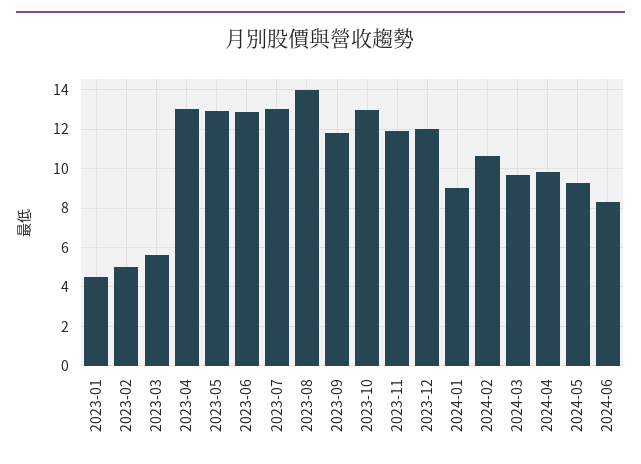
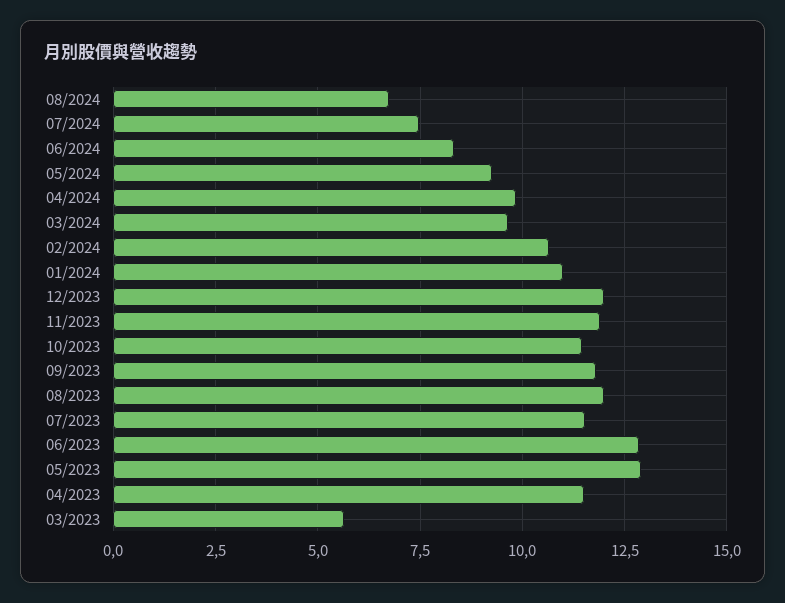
2023-01: 4.5 -> none
2023-02: 5 -> none
2023-04: 13 -> 11.5
2023-07: 13 -> 11.5
2023-08: 14 -> 12
2023-10: 13 -> 11.5
2024-01: 9 -> 11
08/2024: none -> 6.75
07/2024: none -> 7.5

